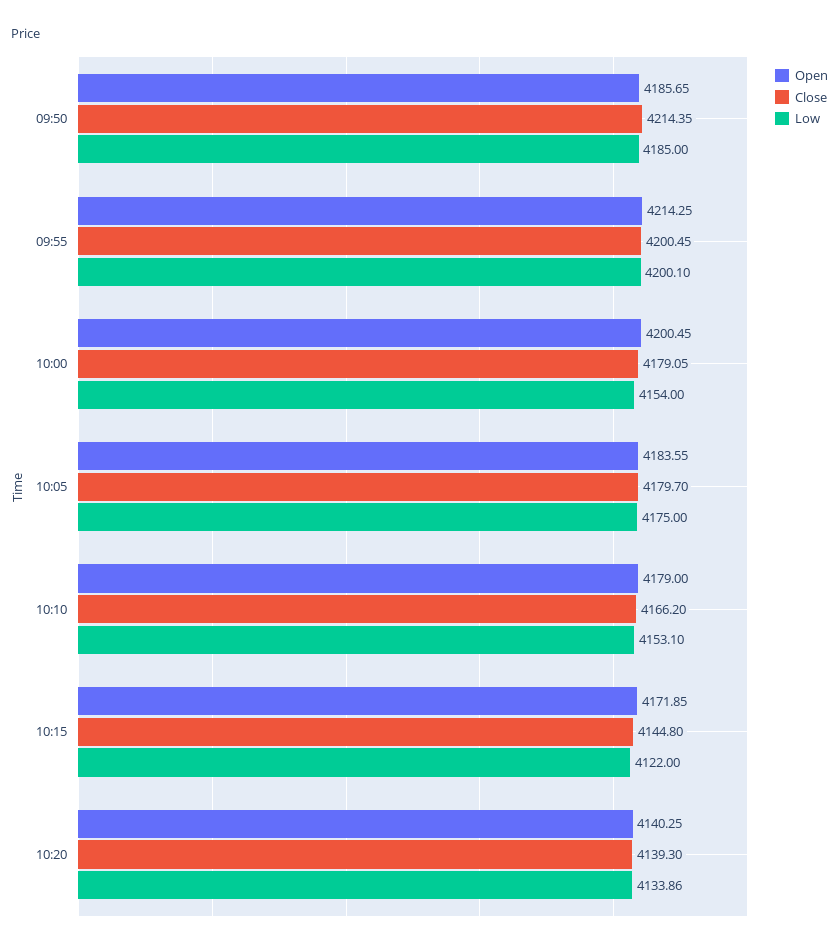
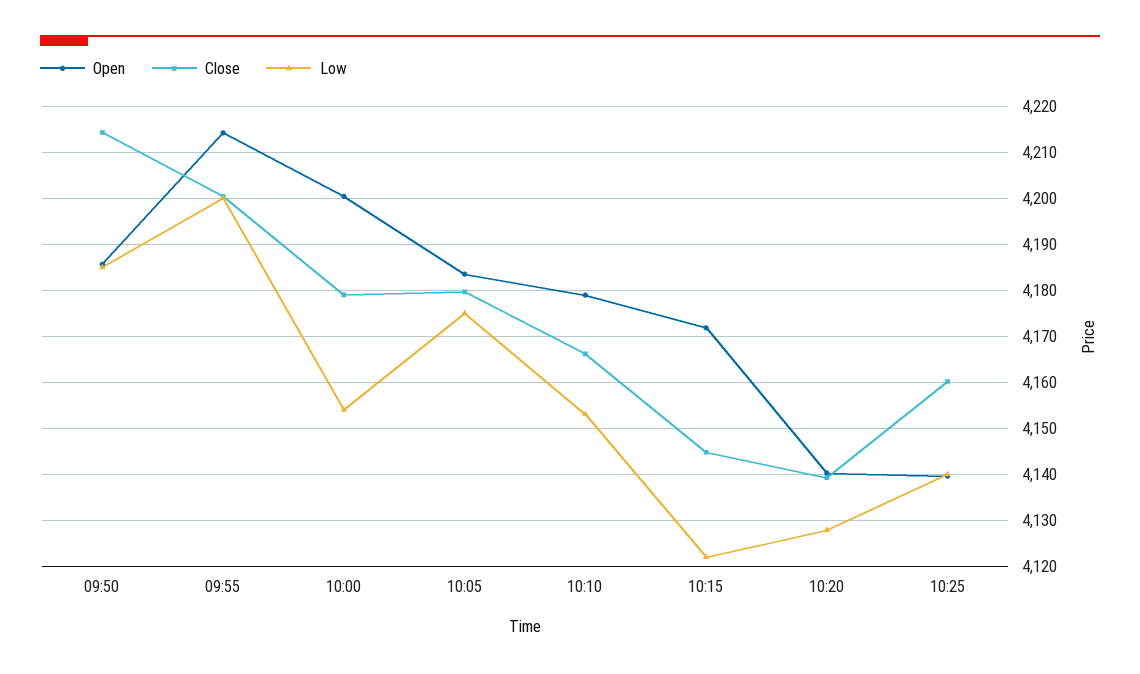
Low, 10:20: 4133.86 -> 4128
Open, 10:25: none -> 4140
Close, 10:25: none -> 4160
Low, 10:25: none -> 4140

